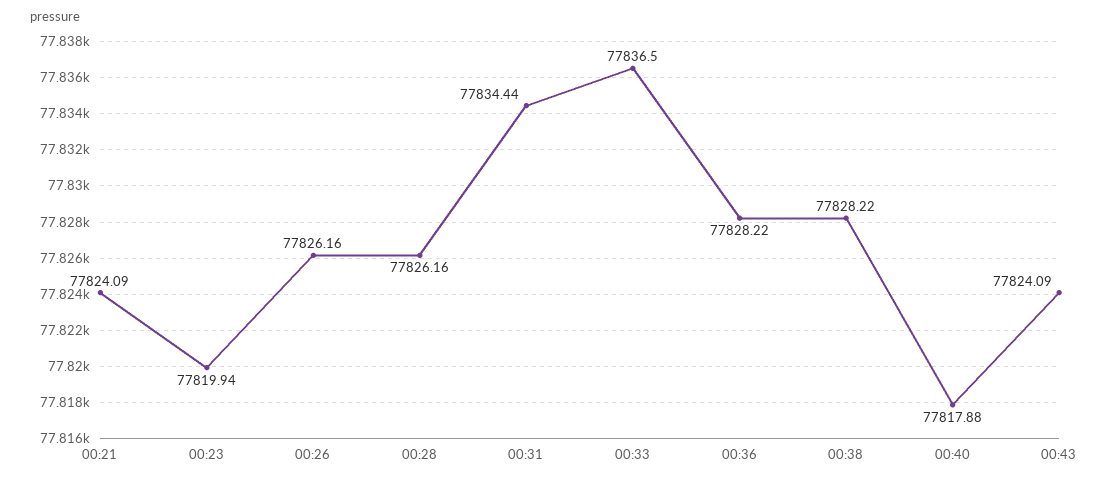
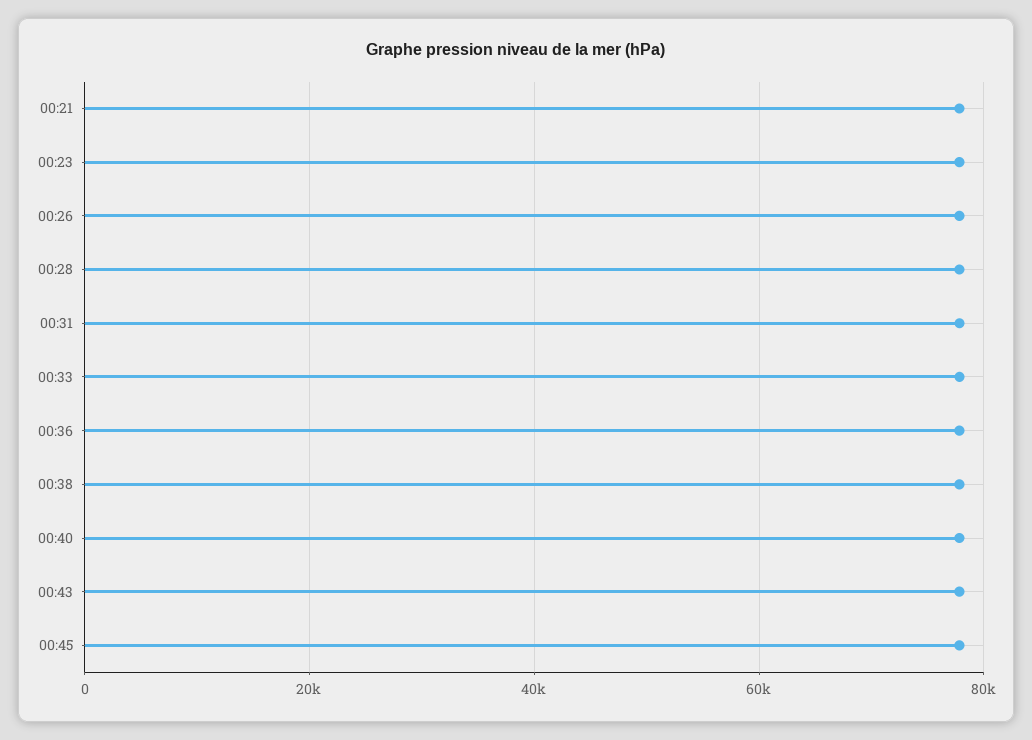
00:45: none -> 78000

